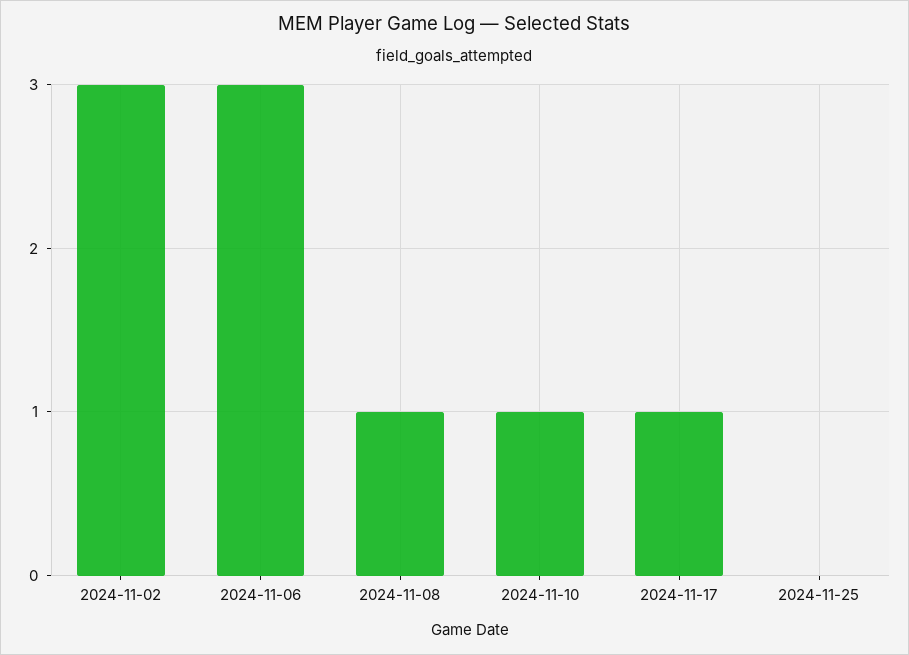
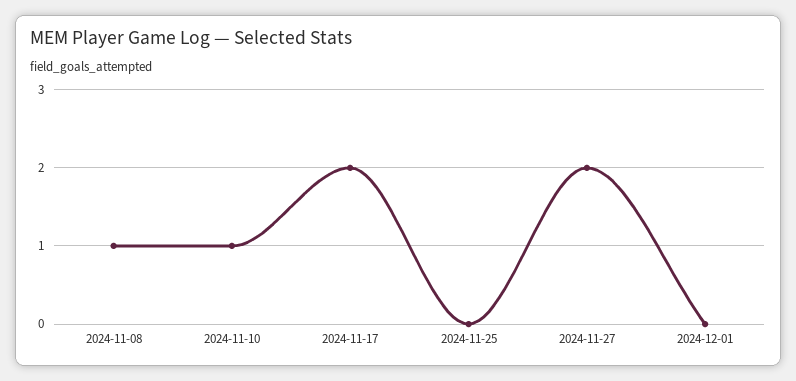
2024-11-02: 3 -> none
2024-11-06: 3 -> none
2024-11-17: 1 -> 2
2024-11-27: none -> 2
2024-12-01: none -> 0

